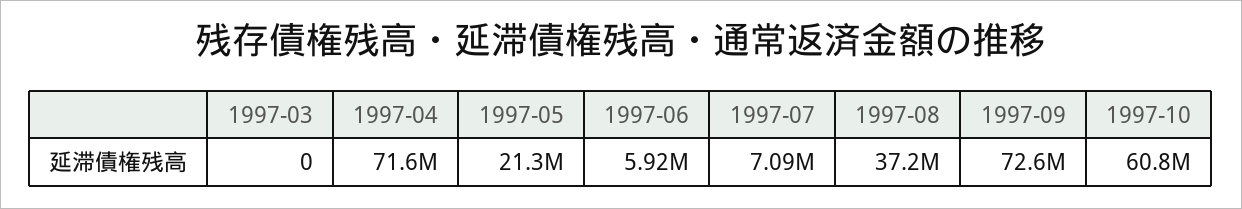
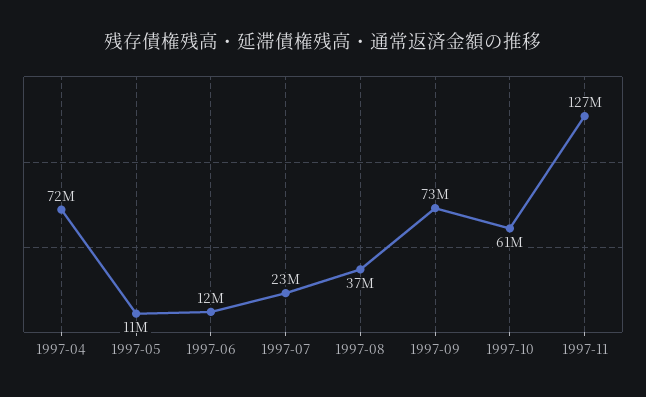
1997-03: 0 -> none
1997-05: 21300000 -> 11000000
1997-06: 5920000 -> 12000000
1997-07: 7090000 -> 23000000
1997-11: none -> 127000000

